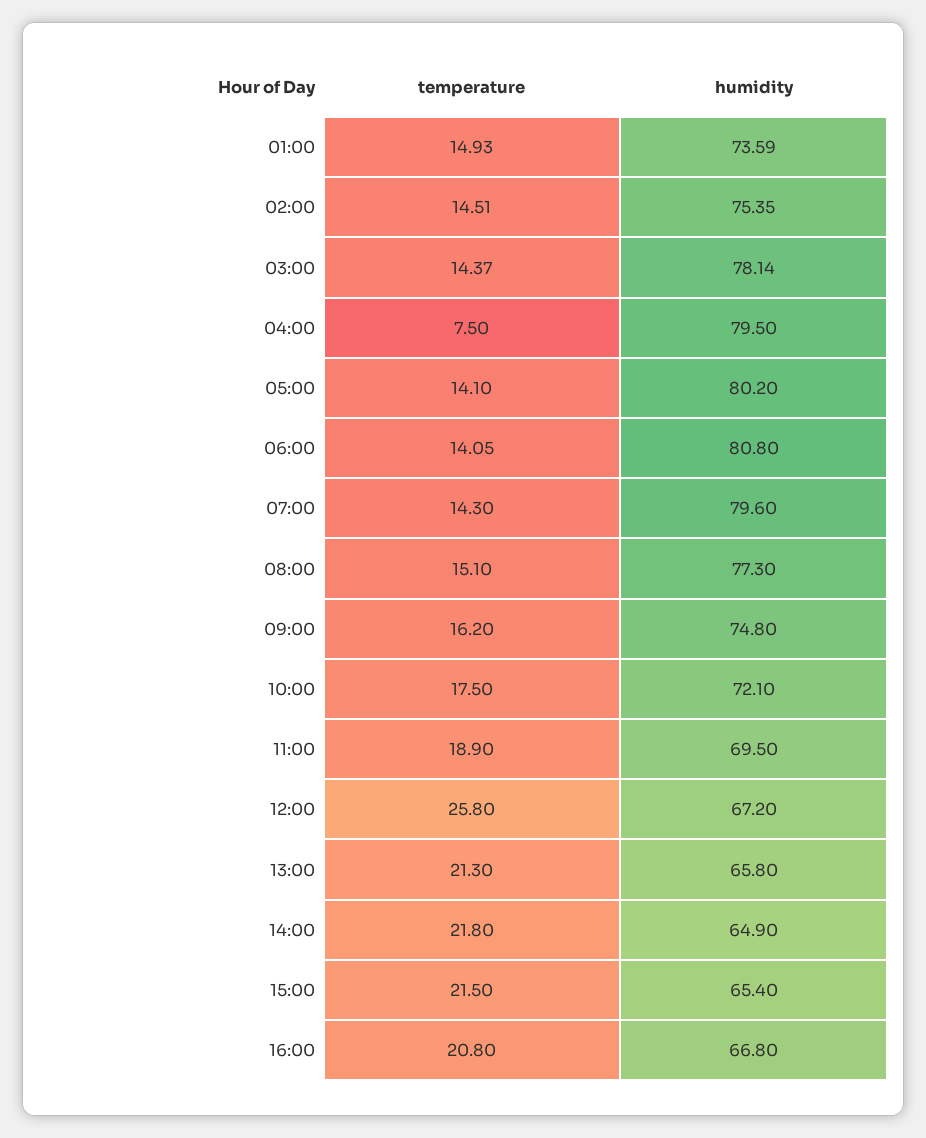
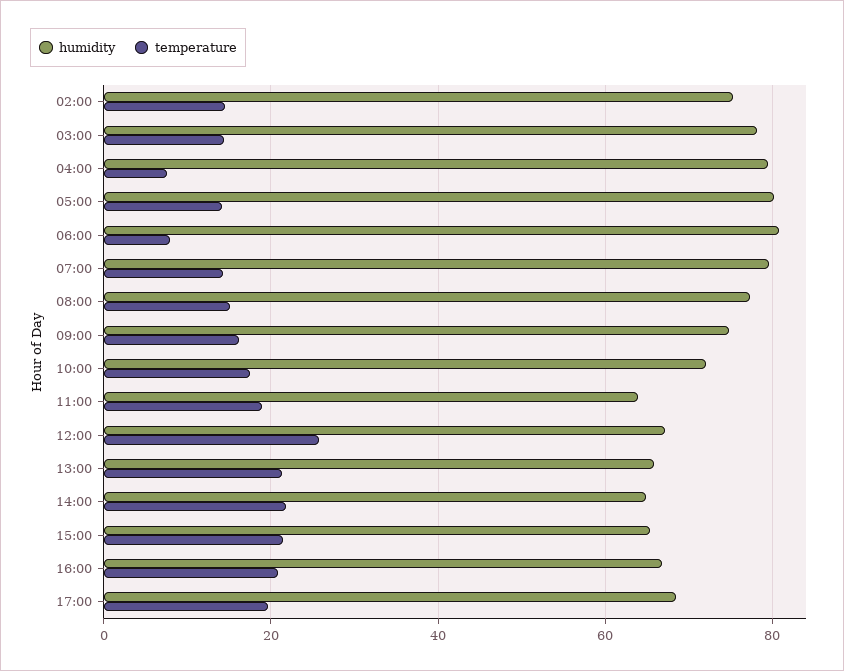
temperature, 01:00: 14.93 -> none
humidity, 01:00: 73.59 -> none
temperature, 06:00: 14.05 -> 8
humidity, 11:00: 69.5 -> 64
humidity, 17:00: none -> 68
temperature, 17:00: none -> 20

